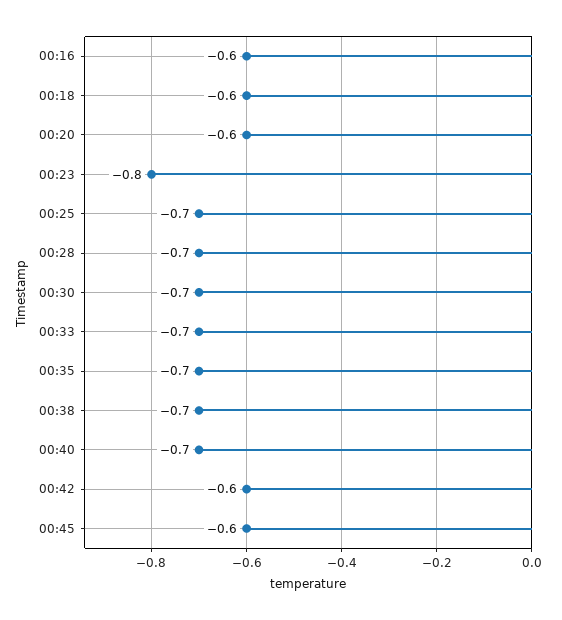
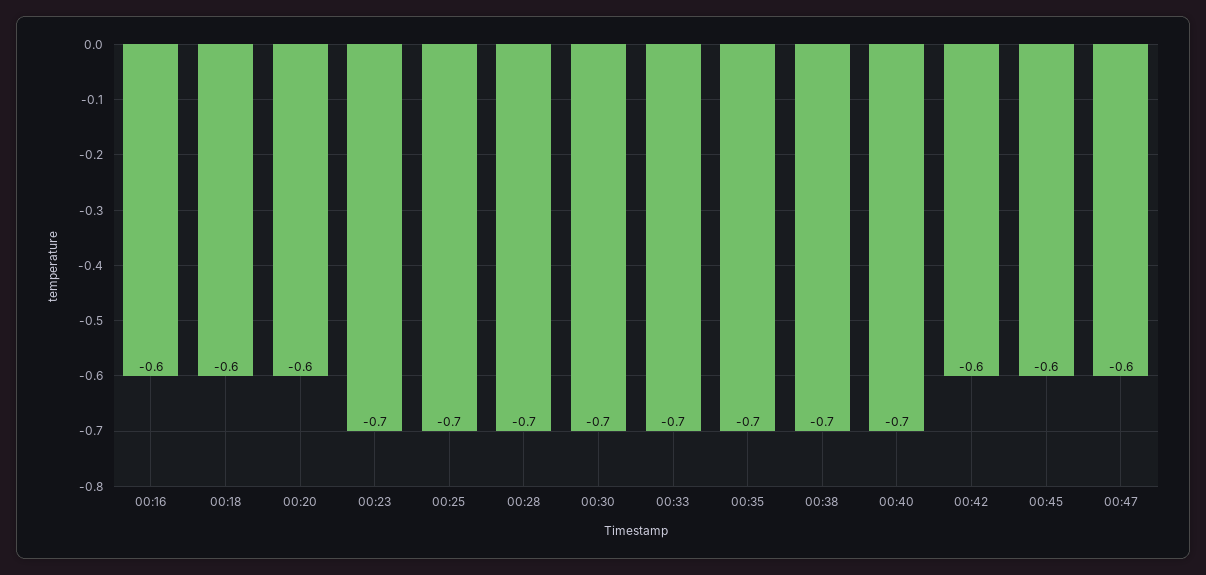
00:23: -0.8 -> -0.7
00:47: none -> -0.6

